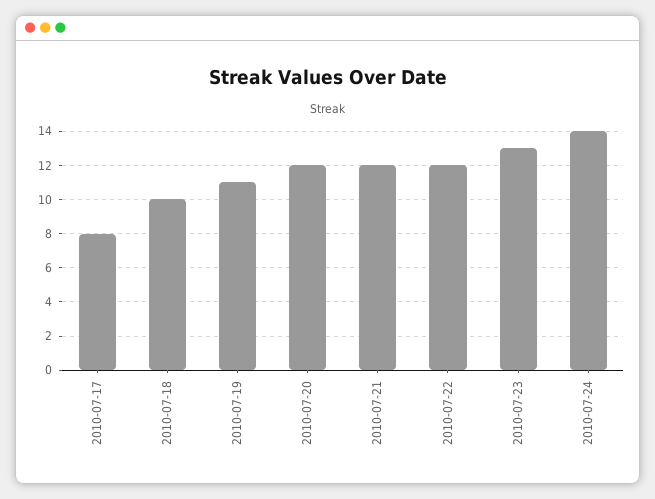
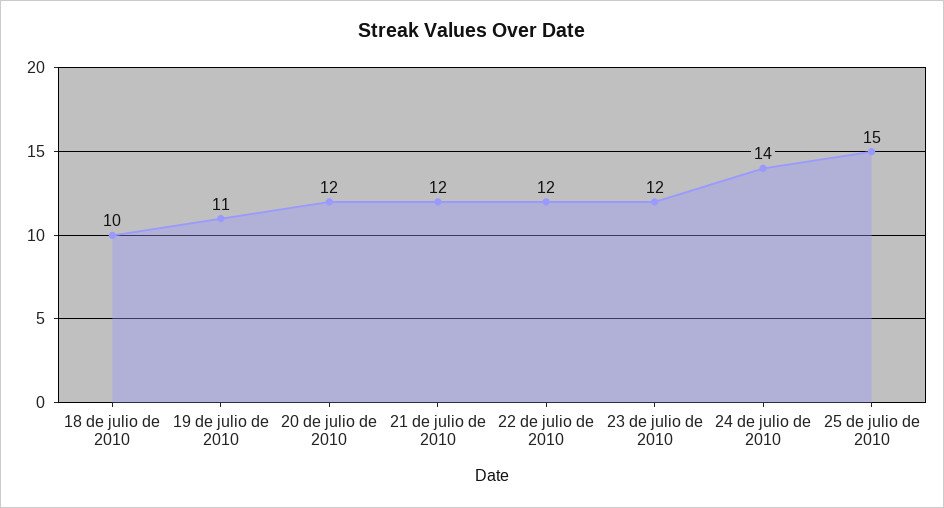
2010-07-17: 8 -> none
2010-07-23: 13 -> 12
25 de julio de 2010: none -> 15

